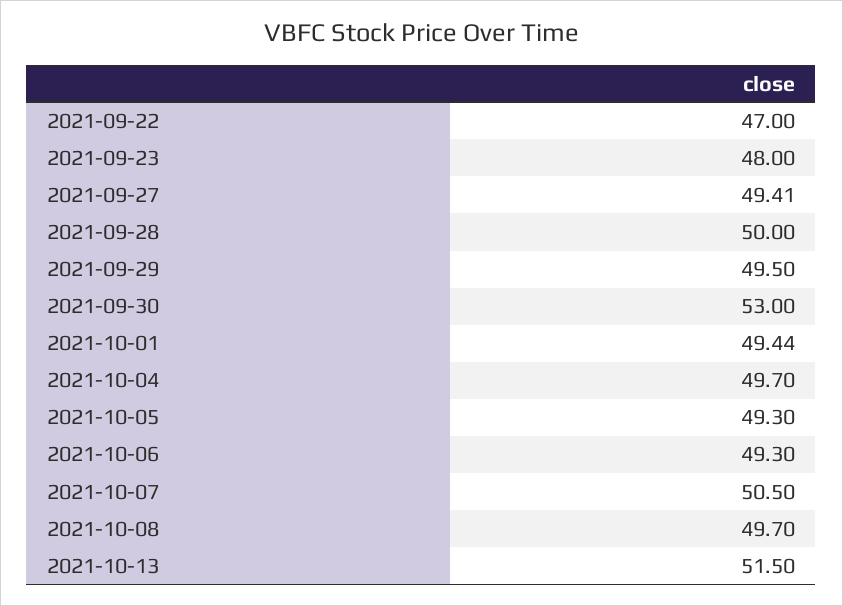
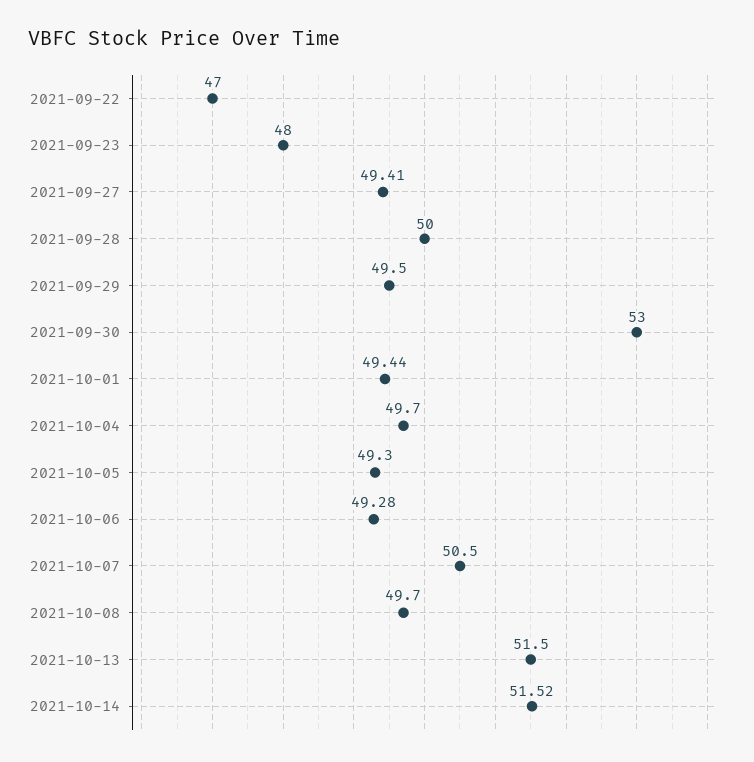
2021-10-06: 49.3 -> 49.28
2021-10-14: none -> 51.52

